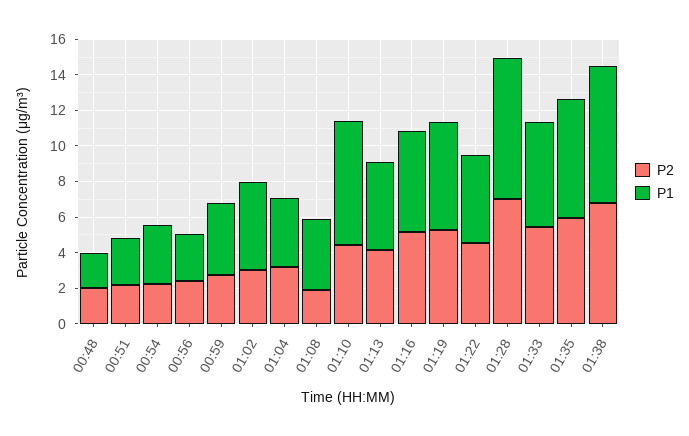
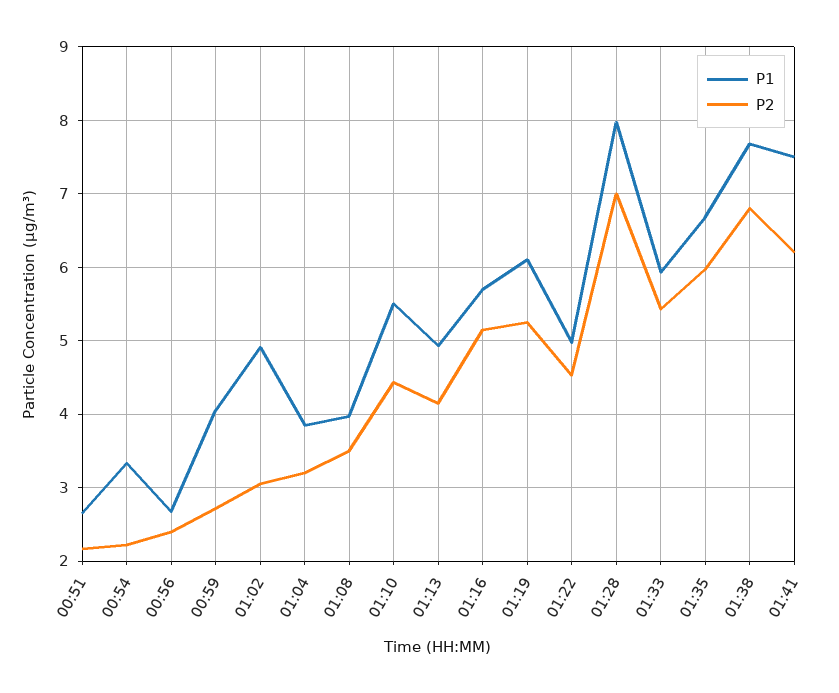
P2, 00:48: 2 -> none
P1, 00:48: 2 -> none
P2, 01:08: 2 -> 3.5
P1, 01:10: 7 -> 5.5
P1, 01:41: none -> 7.5
P2, 01:41: none -> 6.2

